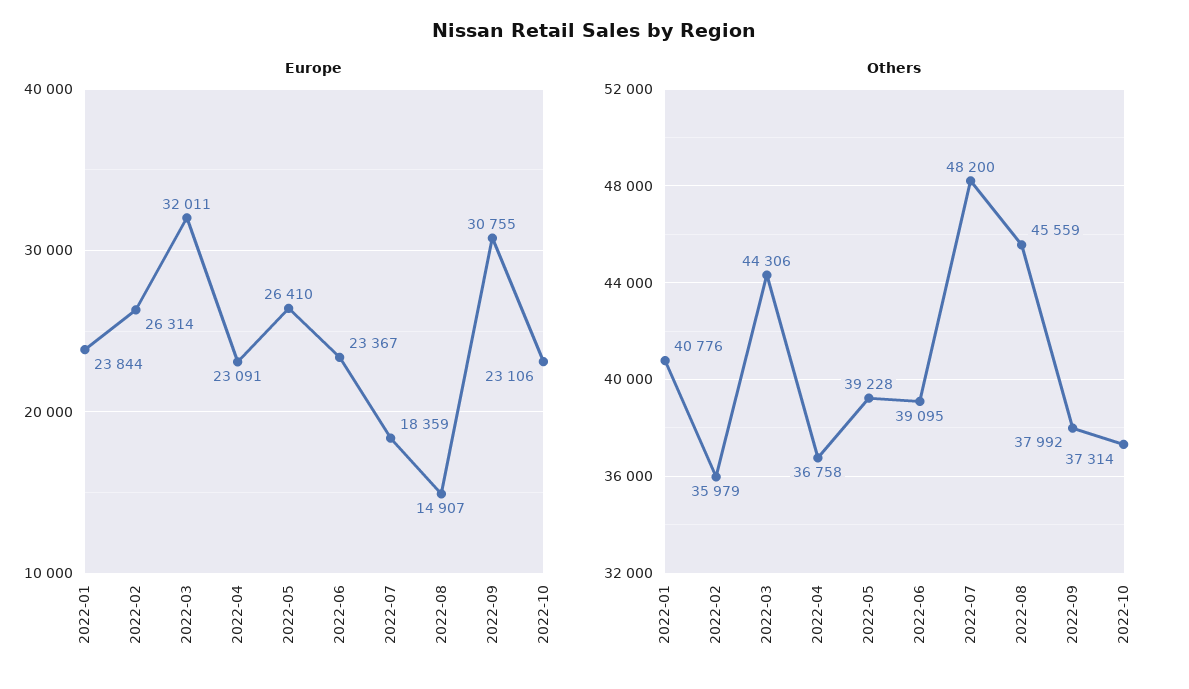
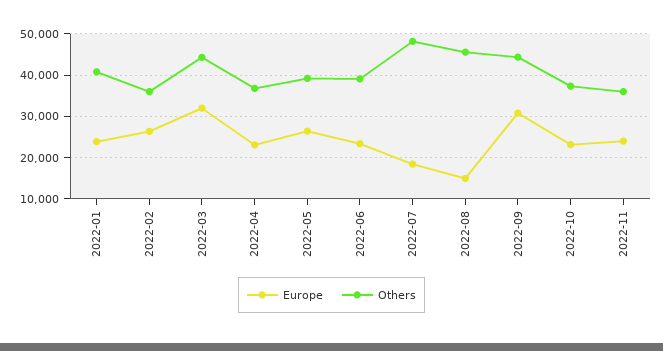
Others, 2022-09: 37992 -> 44000
Europe, 2022-11: none -> 24000
Others, 2022-11: none -> 36000

